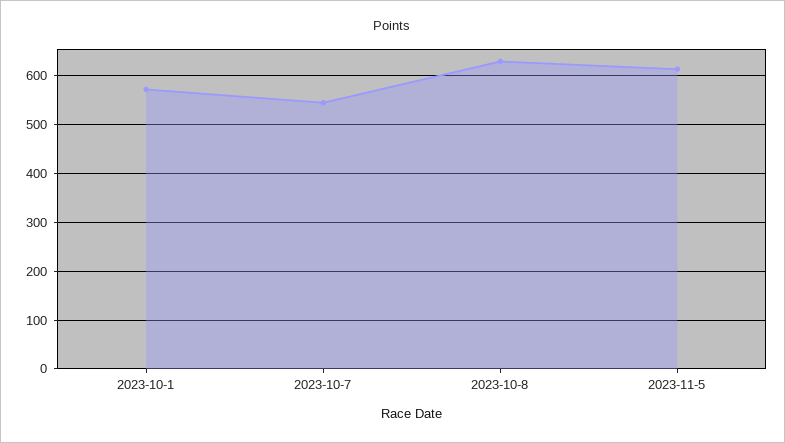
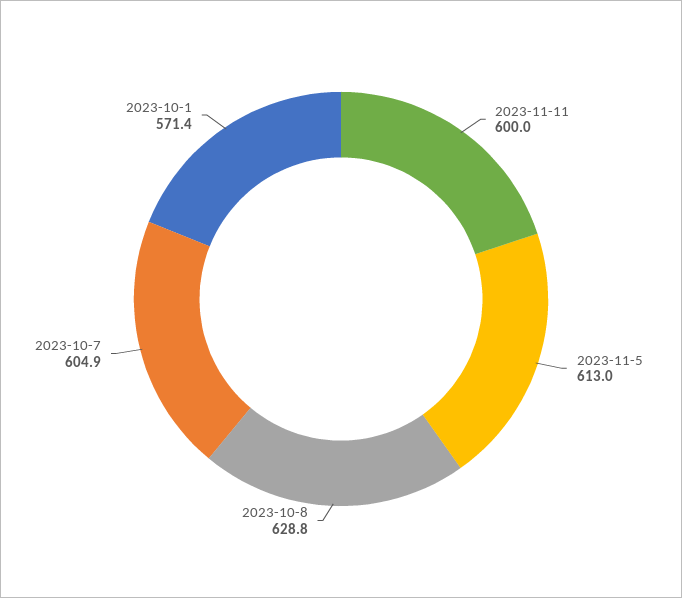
2023-10-7: 540 -> 604.9
2023-11-11: none -> 600

